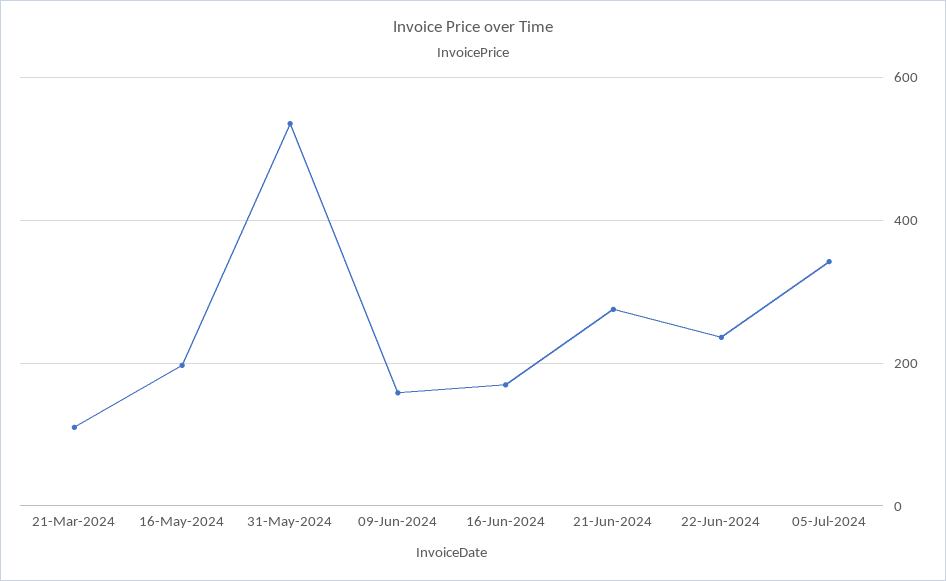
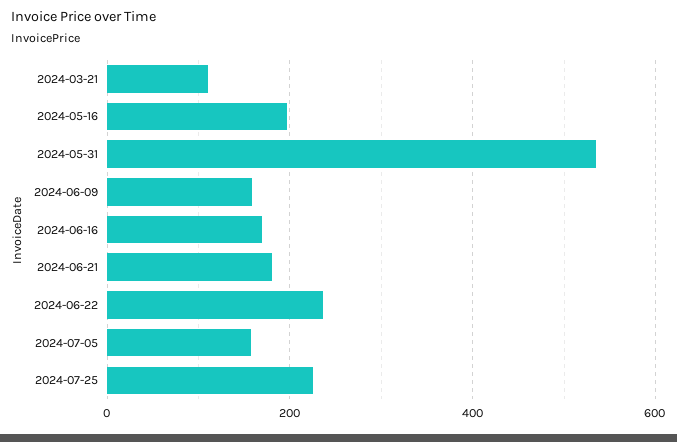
21-Jun-2024: 280 -> 180
05-Jul-2024: 340 -> 160
2024-07-25: none -> 220

